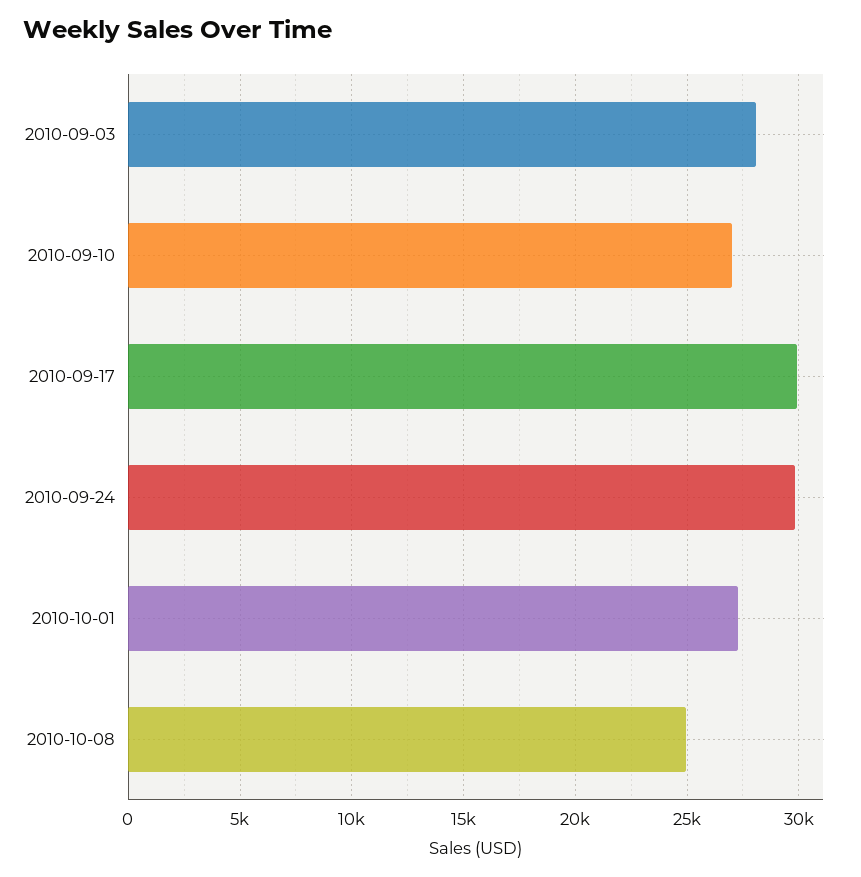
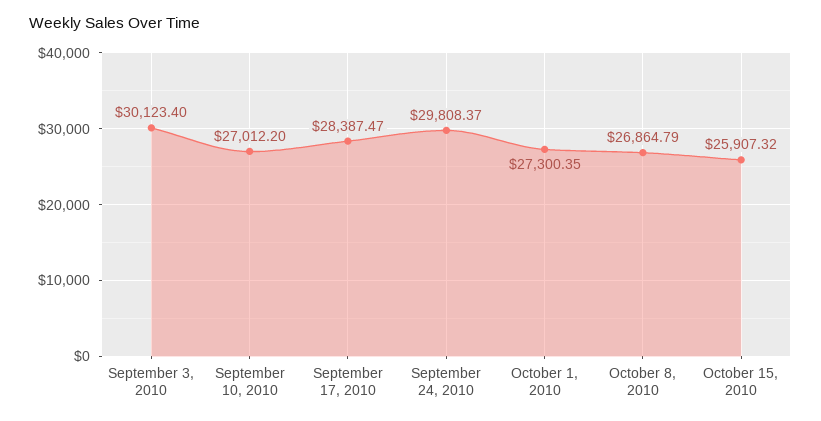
2010-09-03: 28000 -> 30123.4
2010-09-17: 30000 -> 28387.47
2010-10-08: 25000 -> 26864.79
October 15, 2010: none -> 25907.32

